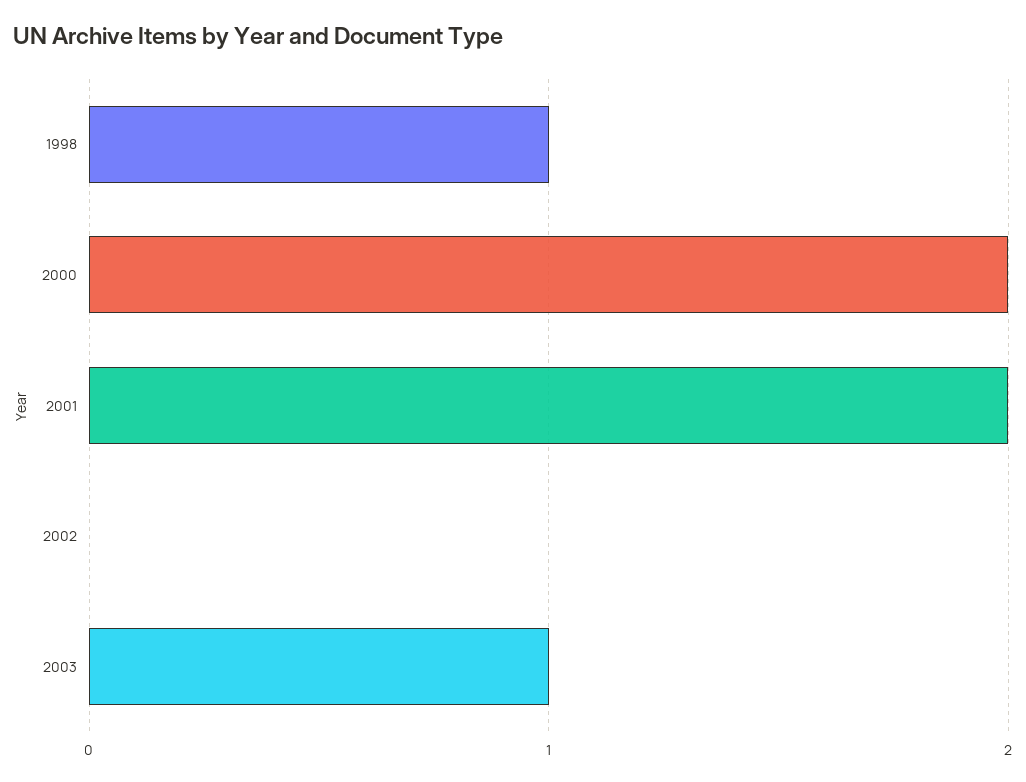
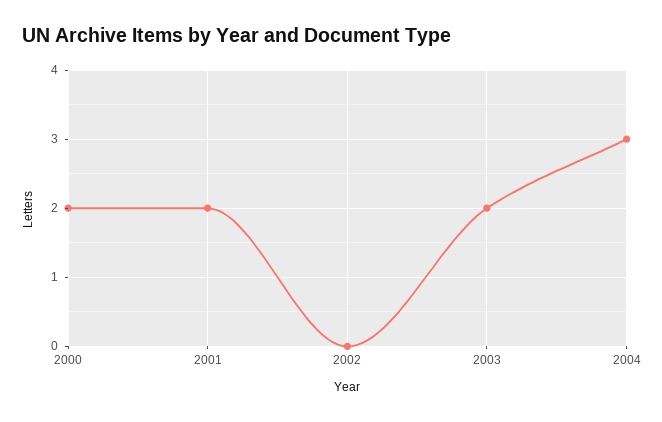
1998: 1 -> none
2003: 1 -> 2
2004: none -> 3

